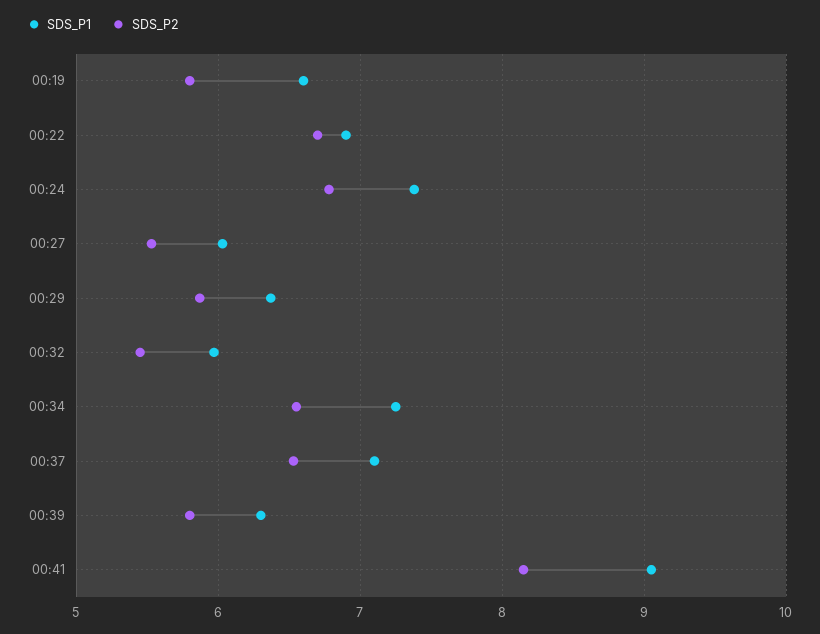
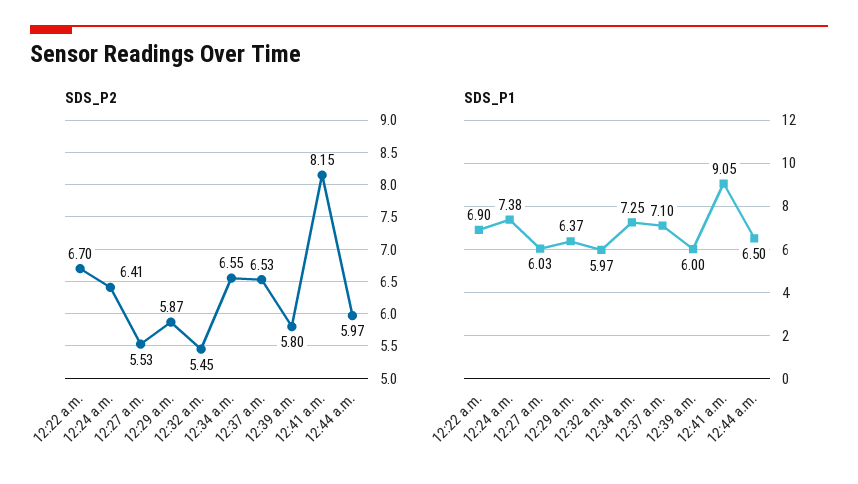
SDS_P1, 00:19: 6.6 -> none
SDS_P2, 00:19: 5.8 -> none
SDS_P2, 00:24: 6.8 -> 6.41
SDS_P1, 00:39: 6.3 -> 6
SDS_P2, 12:44 a.m.: none -> 5.97
SDS_P1, 12:44 a.m.: none -> 6.5

